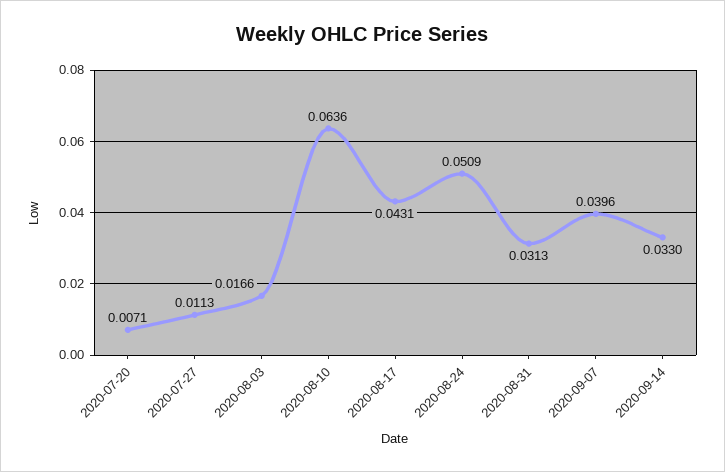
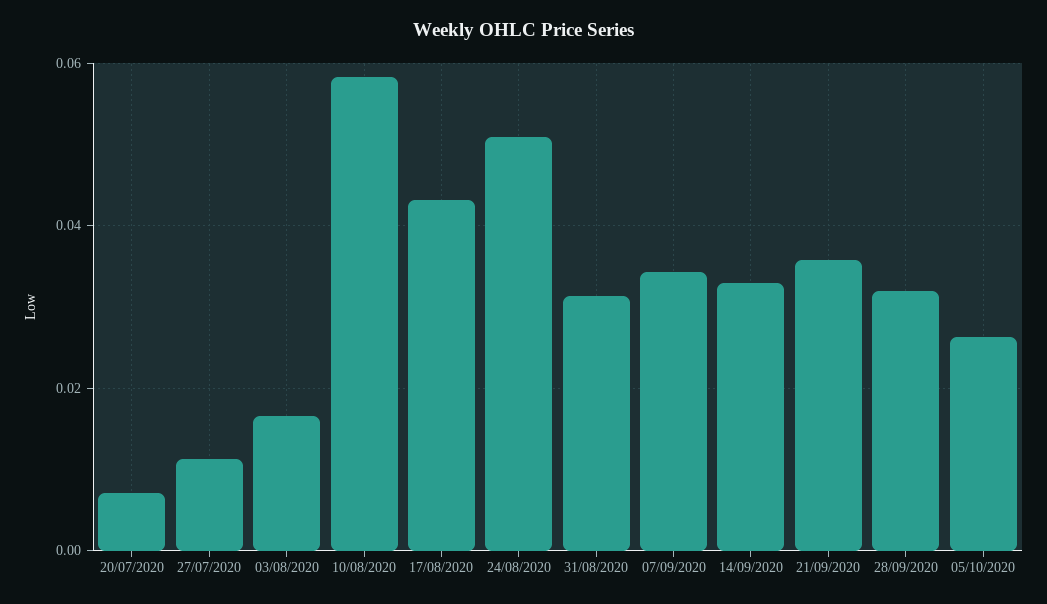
2020-08-10: 0.0636 -> 0.058
2020-09-07: 0.0396 -> 0.034
21/09/2020: none -> 0.036
28/09/2020: none -> 0.032
05/10/2020: none -> 0.026

